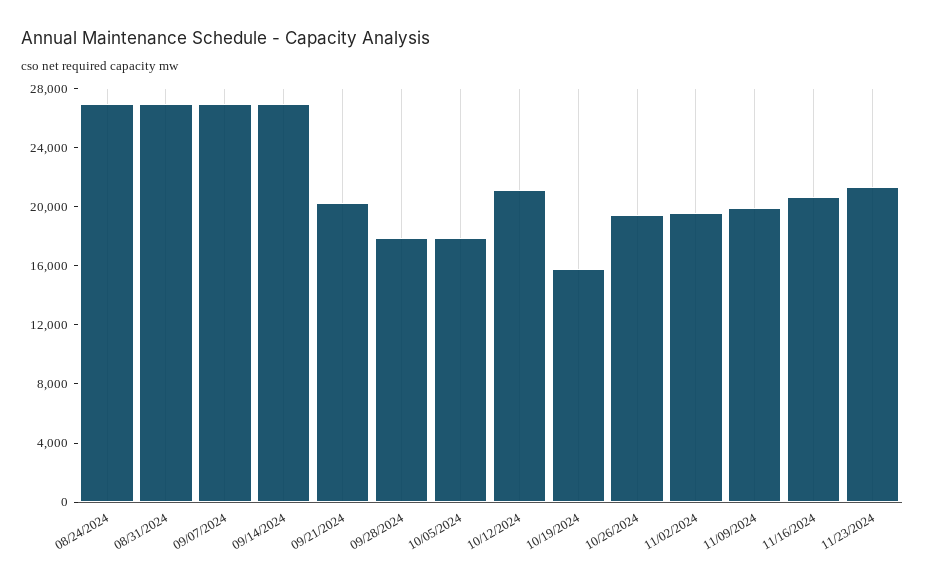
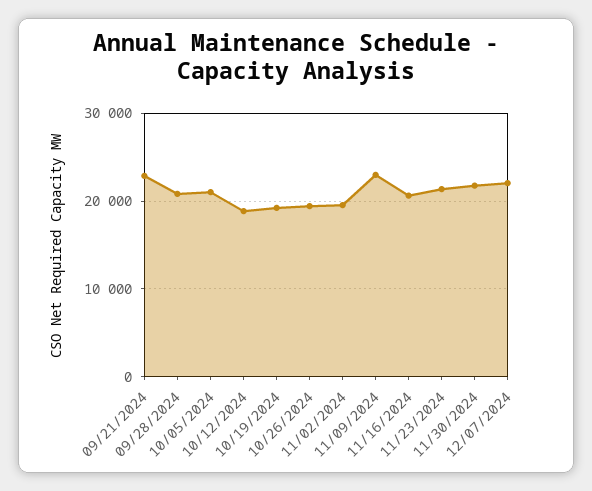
08/24/2024: 27000 -> none
08/31/2024: 27000 -> none
09/07/2024: 27000 -> none
09/14/2024: 27000 -> none
09/21/2024: 20000 -> 23000
09/28/2024: 18000 -> 21000
10/05/2024: 18000 -> 21000
10/12/2024: 21000 -> 19000
10/19/2024: 16000 -> 19000
11/09/2024: 20000 -> 23000
11/30/2024: none -> 22000
12/07/2024: none -> 22000

